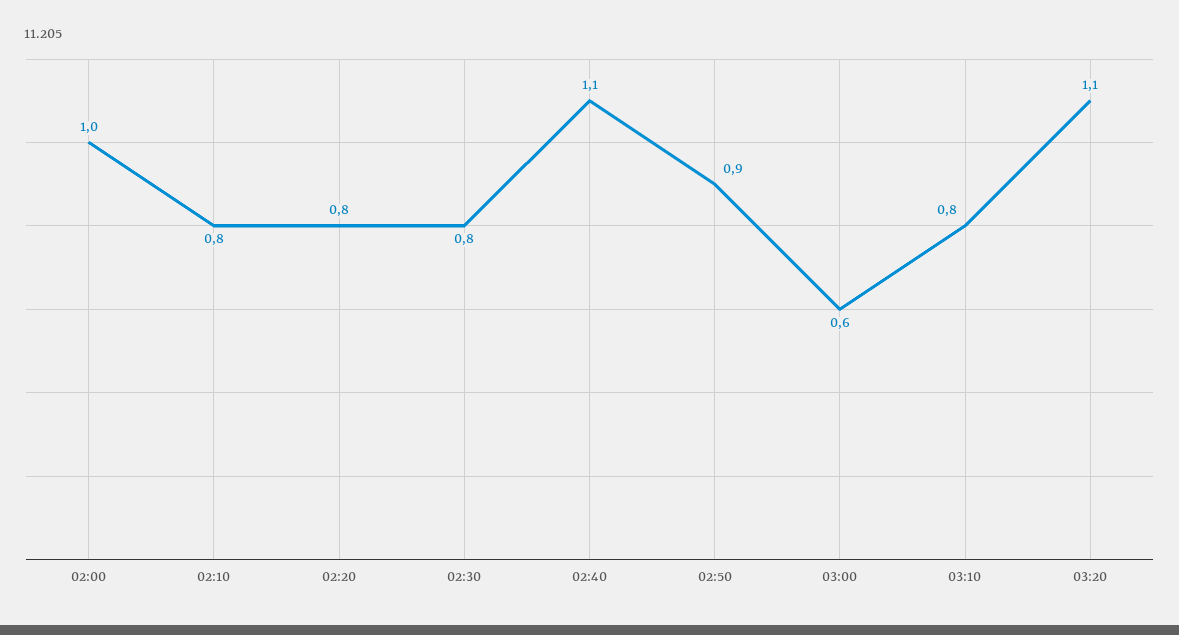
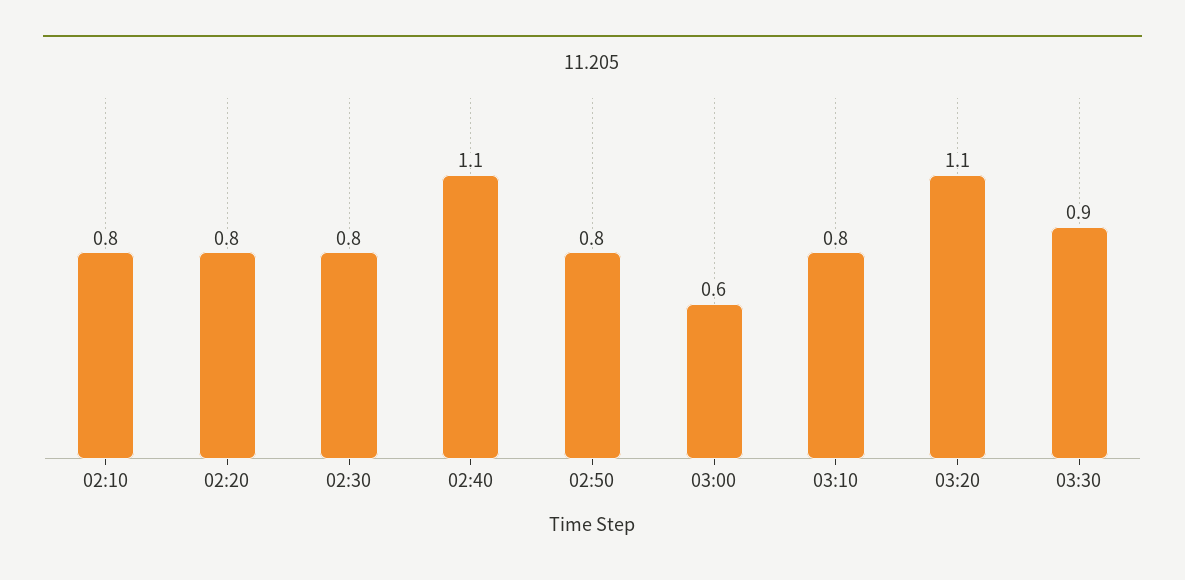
02:00: 1 -> none
02:50: 0.9 -> 0.8
03:30: none -> 0.9

